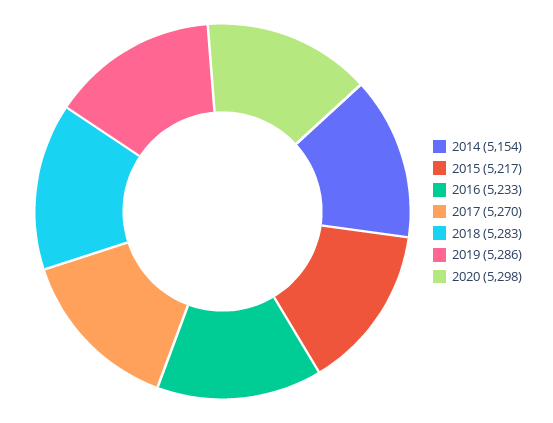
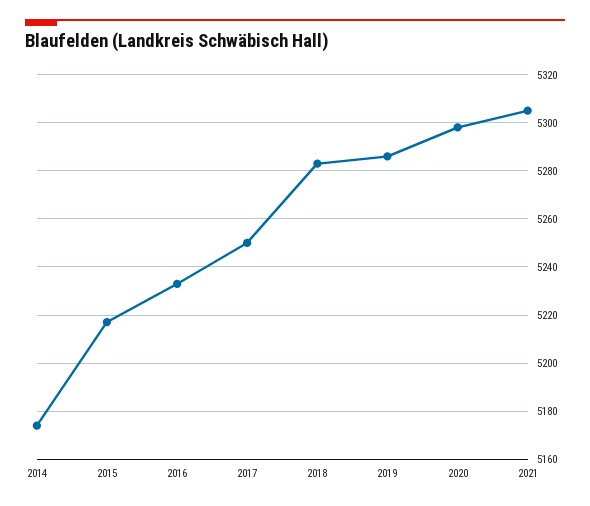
2014: 5154 -> 5175
2017: 5270 -> 5250
2021: none -> 5305

